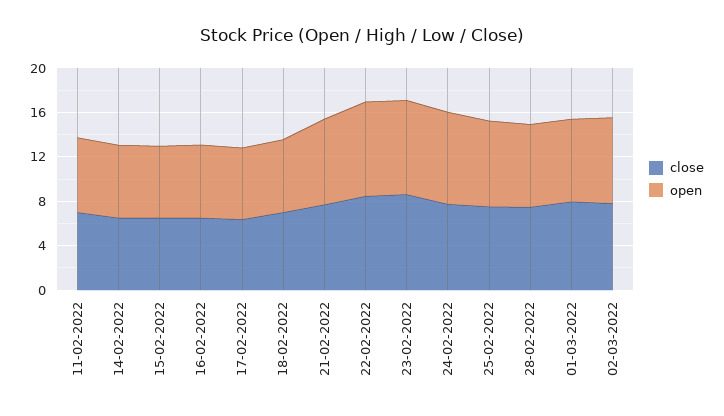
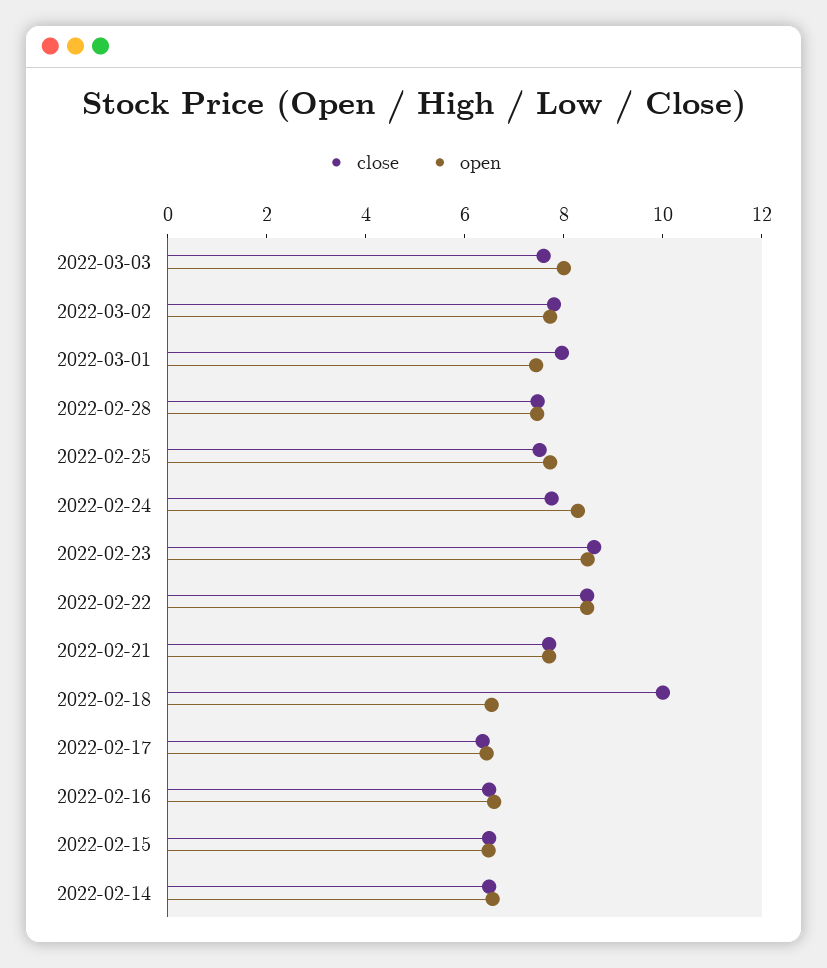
close, 11-02-2022: 7 -> none
open, 11-02-2022: 7 -> none
close, 18-02-2022: 7 -> 10
close, 2022-03-03: none -> 7.5
open, 2022-03-03: none -> 8

